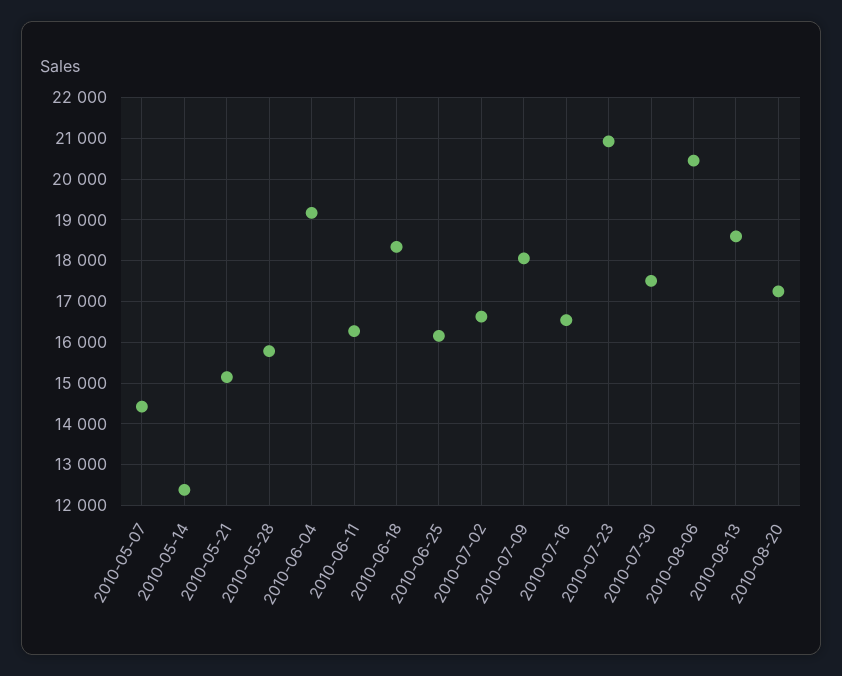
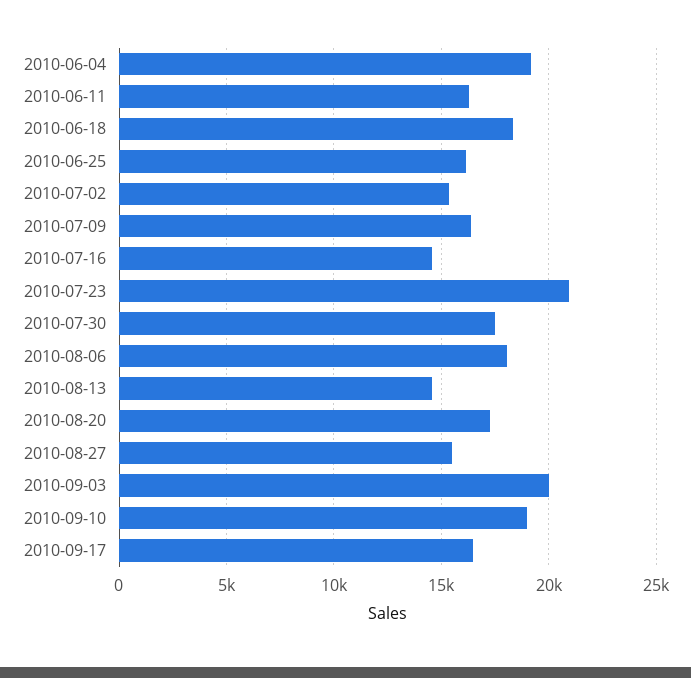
2010-05-07: 14400 -> none
2010-05-14: 12400 -> none
2010-05-21: 15200 -> none
2010-05-28: 15800 -> none
2010-07-02: 16600 -> 15500
2010-07-09: 18000 -> 16500
2010-07-16: 16600 -> 14500
2010-08-06: 20400 -> 18000
2010-08-13: 18600 -> 14500
2010-08-27: none -> 15500
2010-09-03: none -> 20000
2010-09-10: none -> 19000
2010-09-17: none -> 16500

